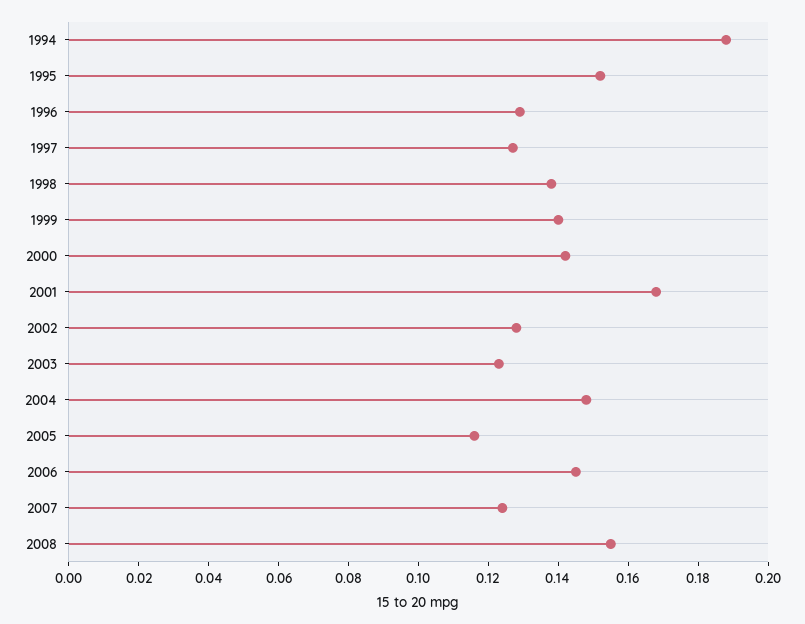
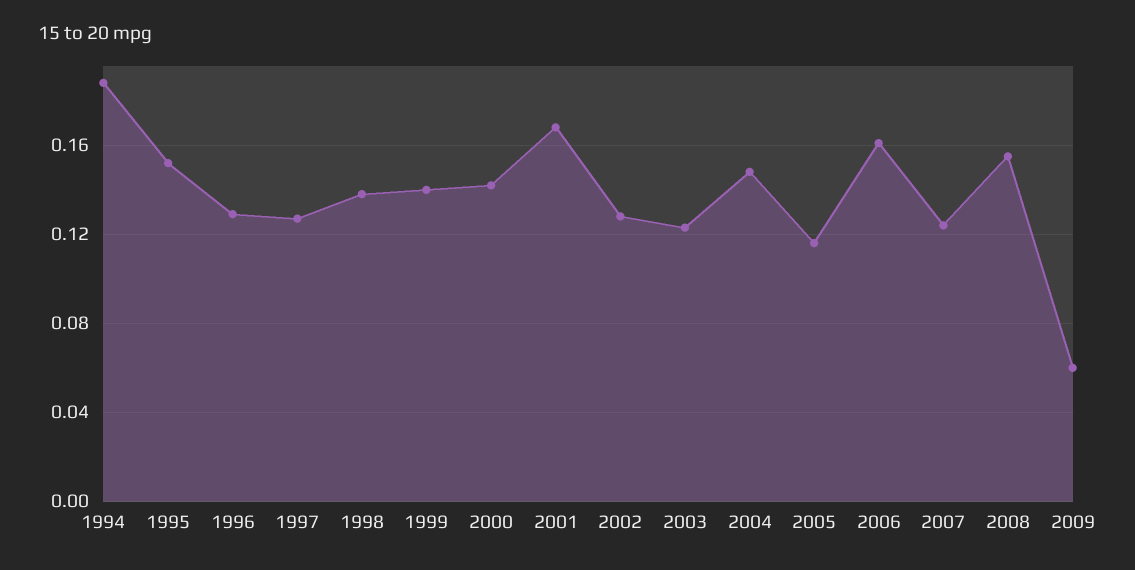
2006: 0.145 -> 0.16
2009: none -> 0.06

